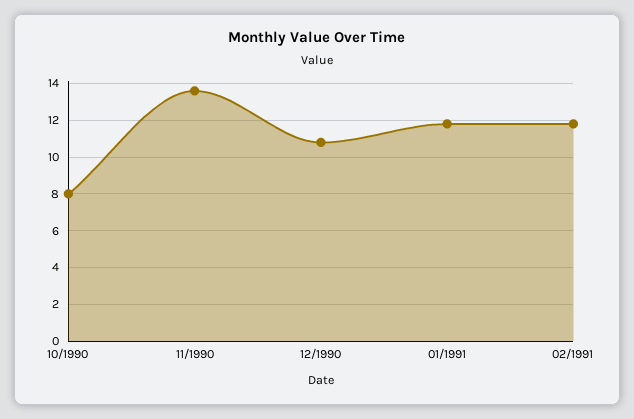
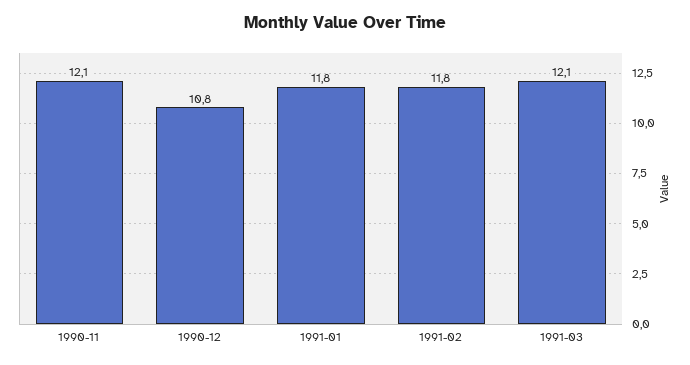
10/1990: 8 -> none
11/1990: 13.5 -> 12.1
1991-03: none -> 12.1

